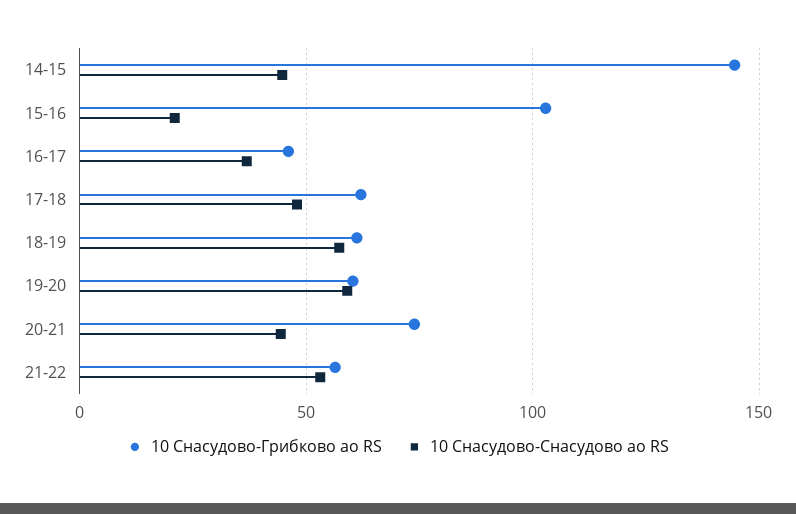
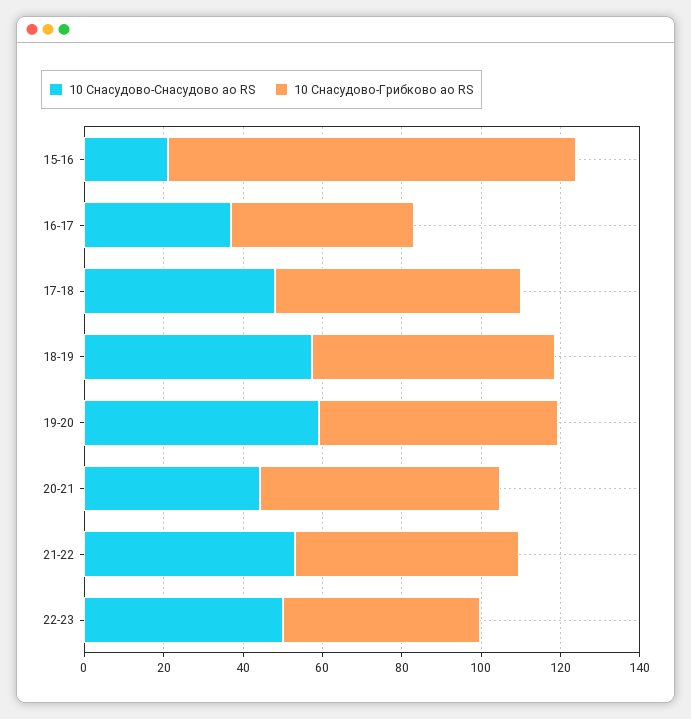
10 Снасудово-Грибково ао RS, 14-15: 145 -> none
10 Снасудово-Снасудово ао RS, 14-15: 45 -> none
10 Снасудово-Грибково ао RS, 20-21: 75 -> 60
10 Снасудово-Снасудово ао RS, 22-23: none -> 50
10 Снасудово-Грибково ао RS, 22-23: none -> 50

